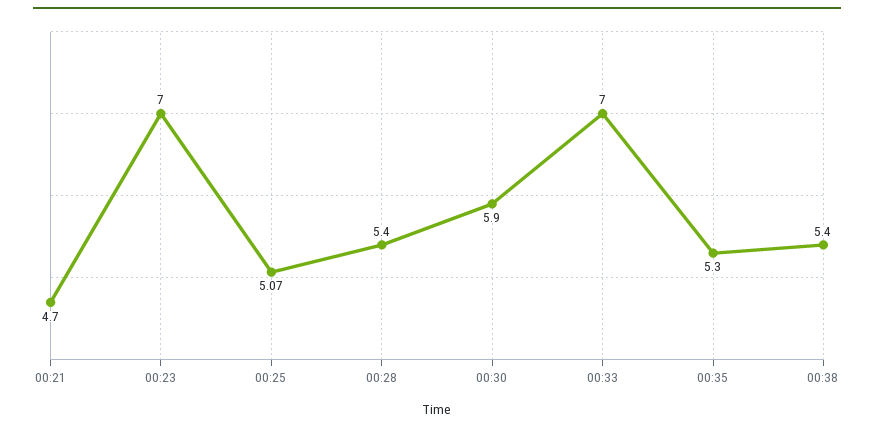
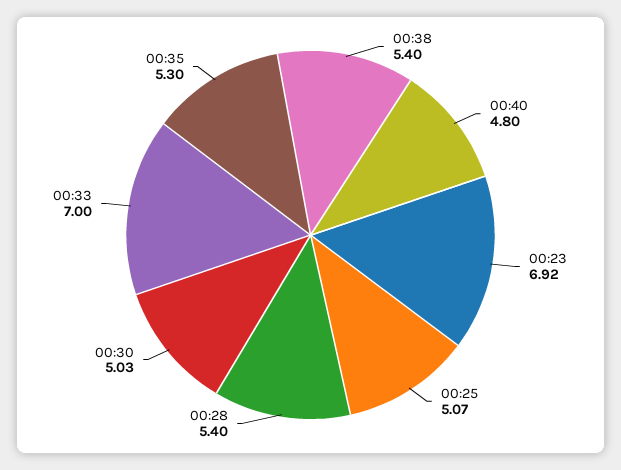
00:21: 4.7 -> none
00:23: 7 -> 6.92
00:30: 5.9 -> 5.03
00:40: none -> 4.8

